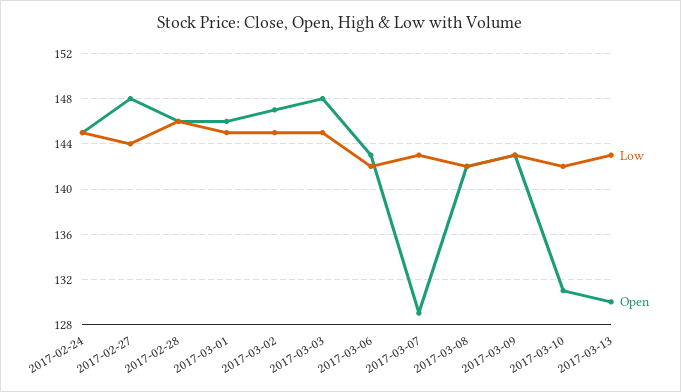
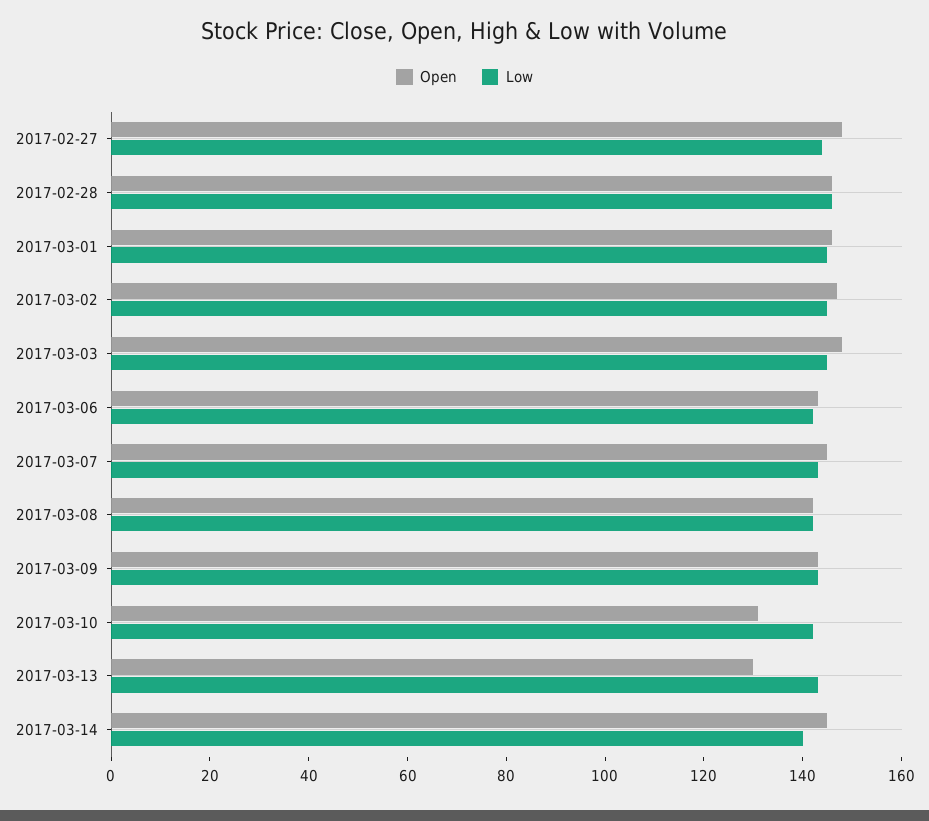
Low, 2017-02-24: 145 -> none
Open, 2017-02-24: 145 -> none
Open, 2017-03-07: 129 -> 145
Open, 2017-03-14: none -> 145
Low, 2017-03-14: none -> 140

